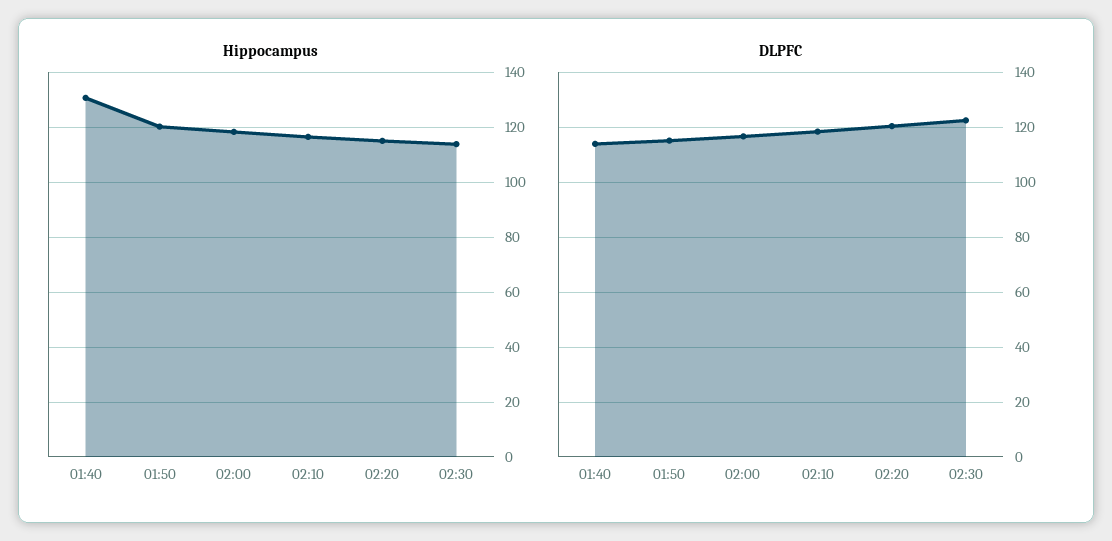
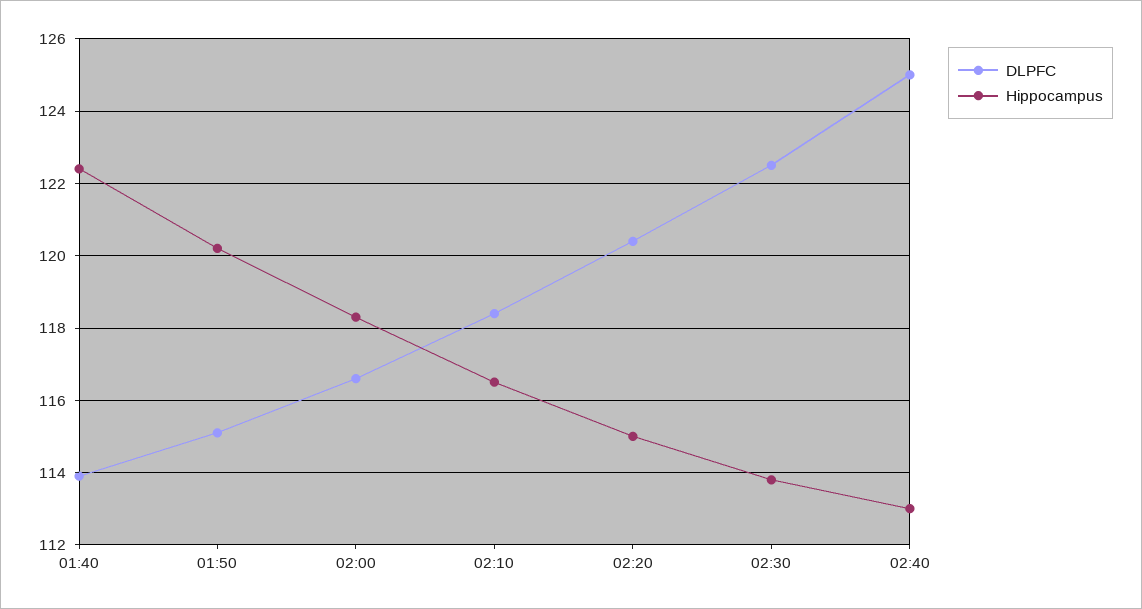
Hippocampus, 01:40: 130 -> 122.5
DLPFC, 02:40: none -> 125
Hippocampus, 02:40: none -> 113

